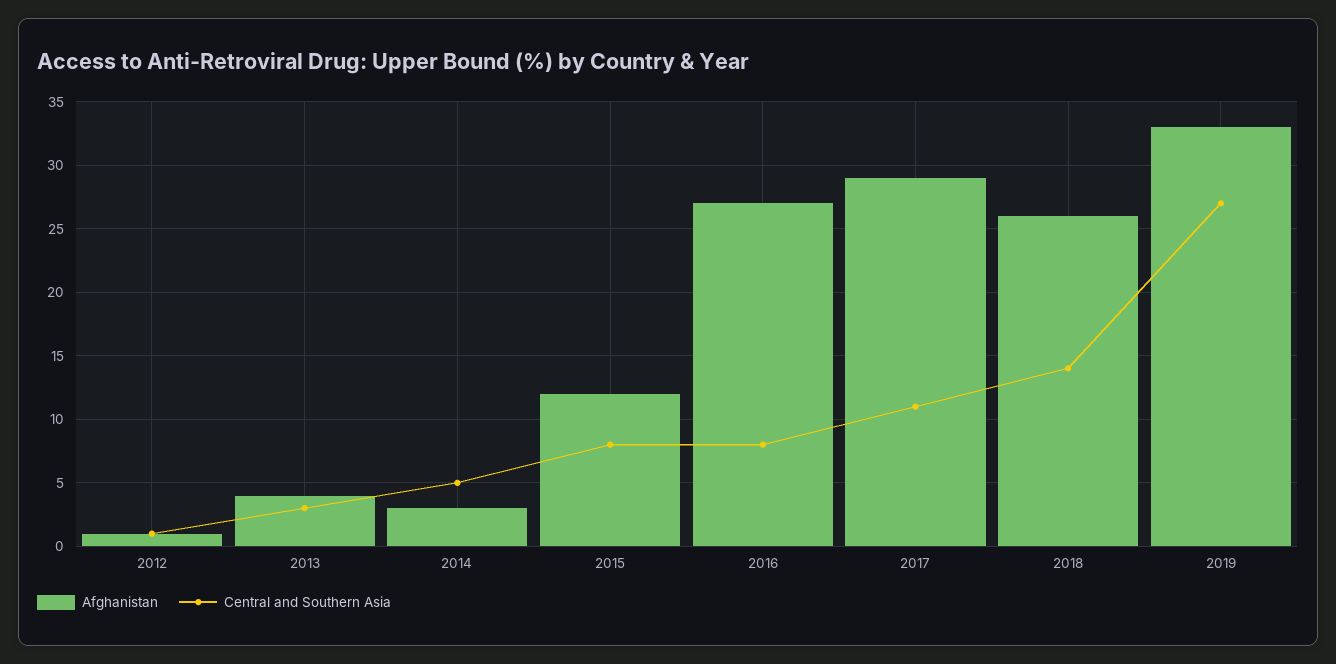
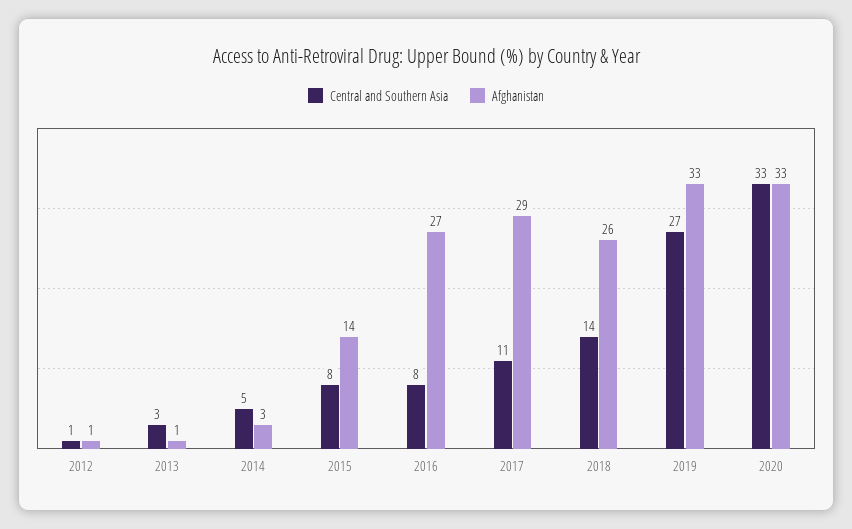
Afghanistan, 2013: 4 -> 1
Afghanistan, 2015: 12 -> 14
Central and Southern Asia, 2020: none -> 33
Afghanistan, 2020: none -> 33

